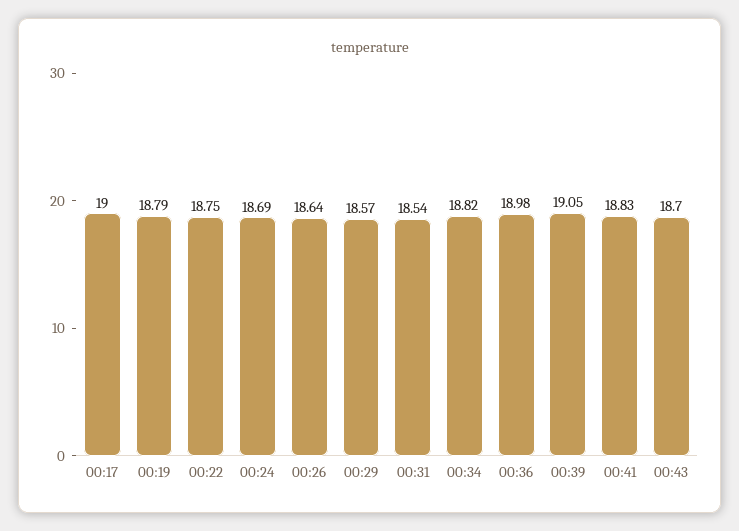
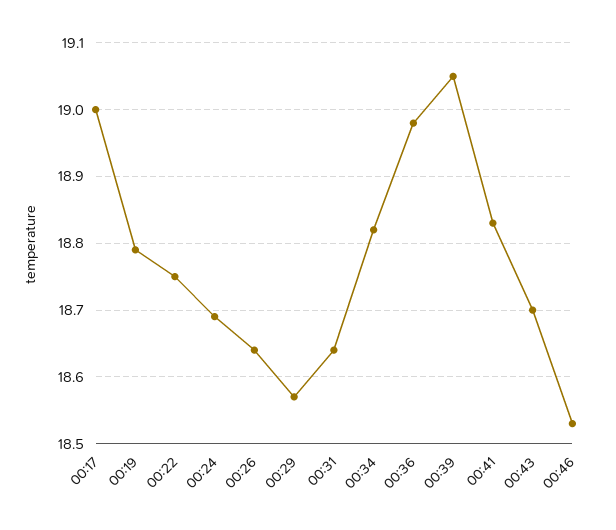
00:31: 18.54 -> 18.64
00:46: none -> 18.53

